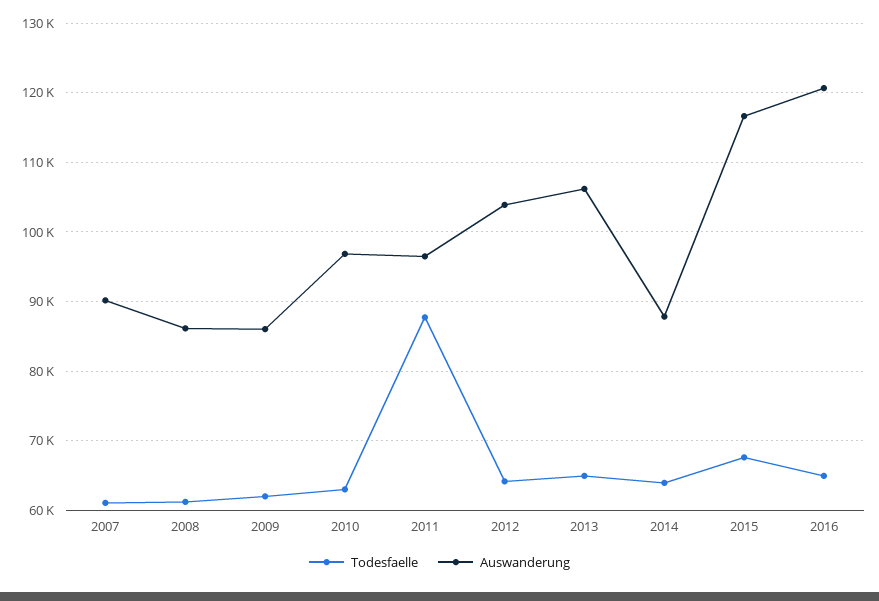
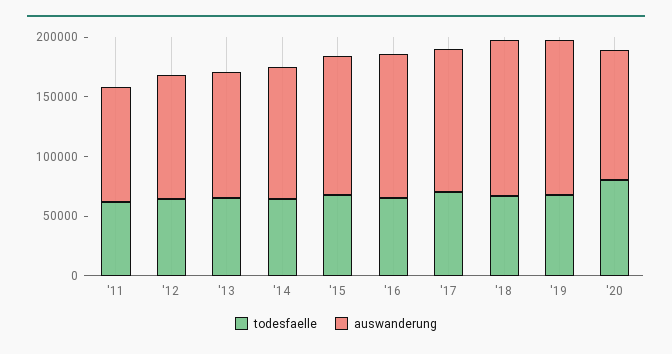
Todesfaelle, 2007: 61000 -> none
Auswanderung, 2007: 90000 -> none
Todesfaelle, 2008: 61000 -> none
Auswanderung, 2008: 86000 -> none
Todesfaelle, 2009: 62000 -> none
Auswanderung, 2009: 86000 -> none
Todesfaelle, 2010: 63000 -> none
Auswanderung, 2010: 97000 -> none
Todesfaelle, 2011: 88000 -> 60000
Auswanderung, 2014: 88000 -> 110000
Todesfaelle, '17: none -> 70000
Auswanderung, '17: none -> 120000
Todesfaelle, '18: none -> 70000
Auswanderung, '18: none -> 130000
Todesfaelle, '19: none -> 70000
Auswanderung, '19: none -> 130000
Todesfaelle, '20: none -> 80000
Auswanderung, '20: none -> 110000

